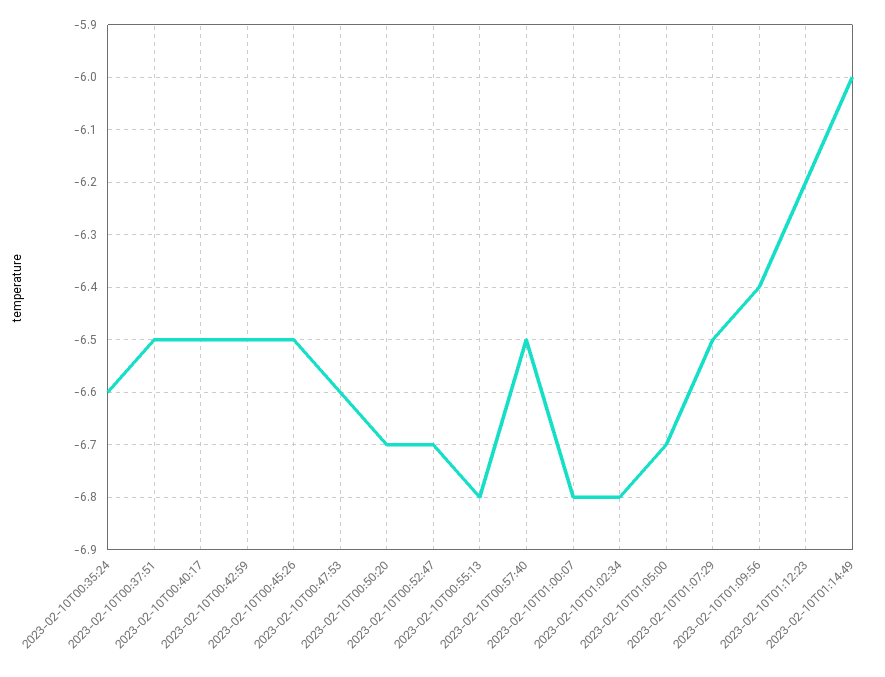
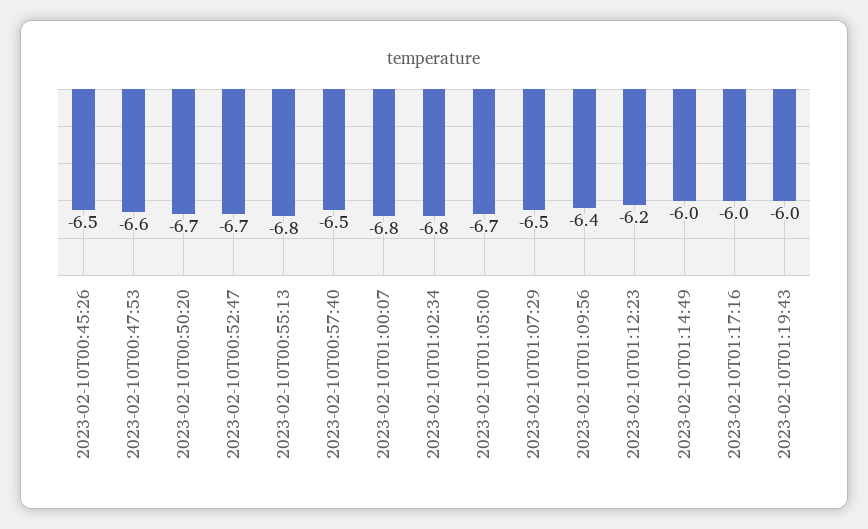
2023-02-10T00:35:24: -6.6 -> none
2023-02-10T00:37:51: -6.5 -> none
2023-02-10T00:40:17: -6.5 -> none
2023-02-10T00:42:59: -6.5 -> none
2023-02-10T01:17:16: none -> -6
2023-02-10T01:19:43: none -> -6

